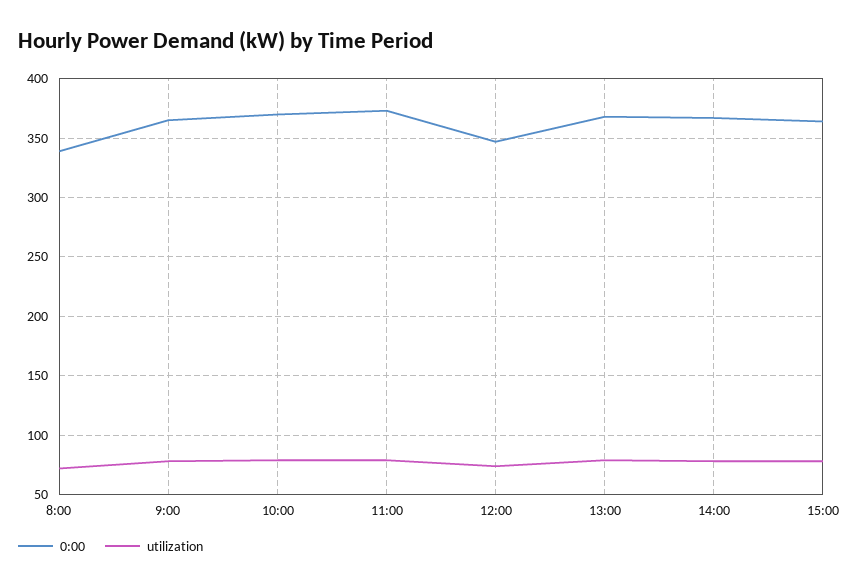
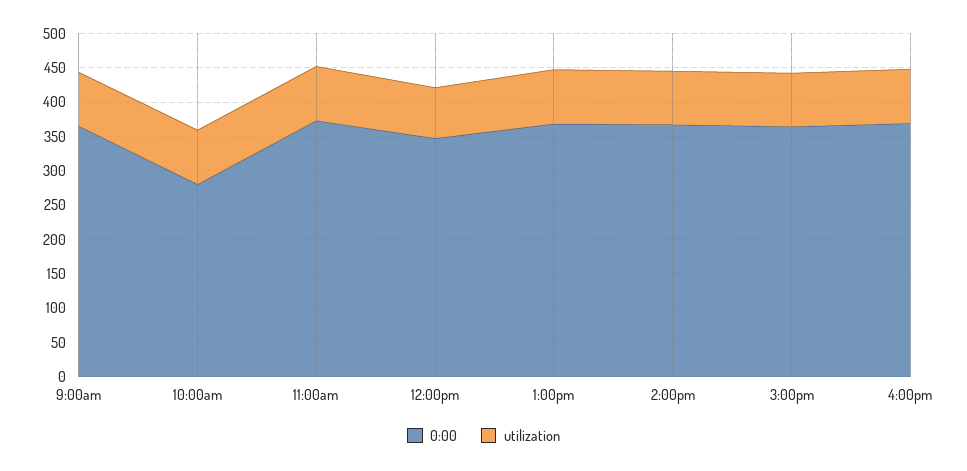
0:00, 8:00: 340 -> none
utilization, 8:00: 70 -> none
0:00, 10:00: 370 -> 275
0:00, 4:00pm: none -> 375
utilization, 4:00pm: none -> 75

